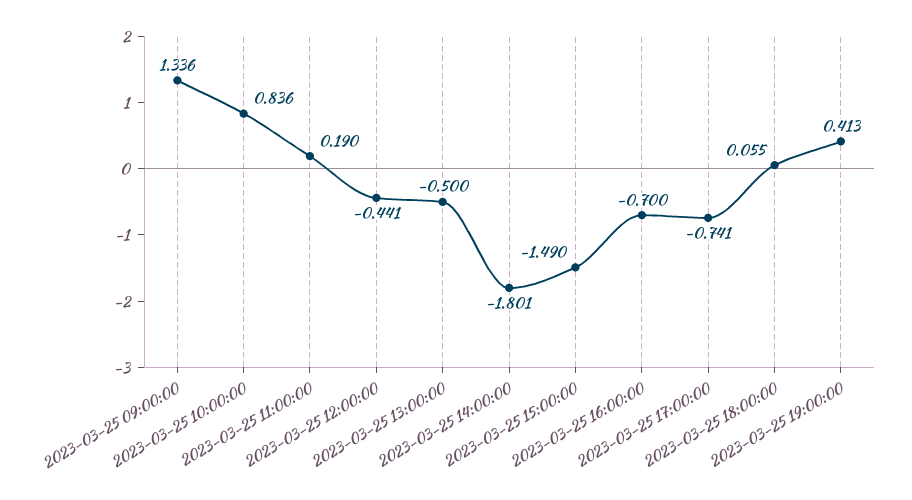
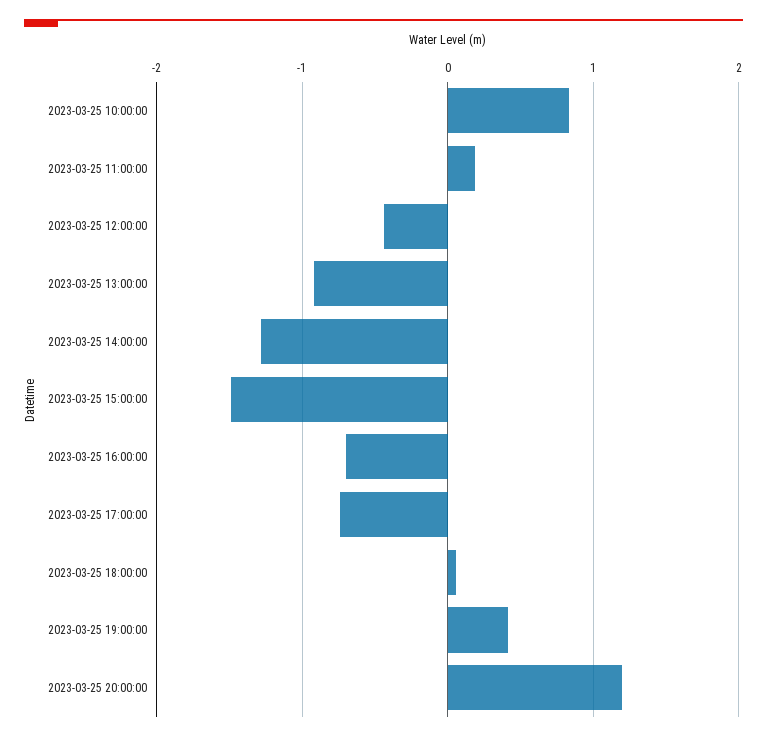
2023-03-25 09:00:00: 1.336 -> none
2023-03-25 13:00:00: -0.5 -> -0.9
2023-03-25 14:00:00: -1.801 -> -1.3
2023-03-25 20:00:00: none -> 1.2

